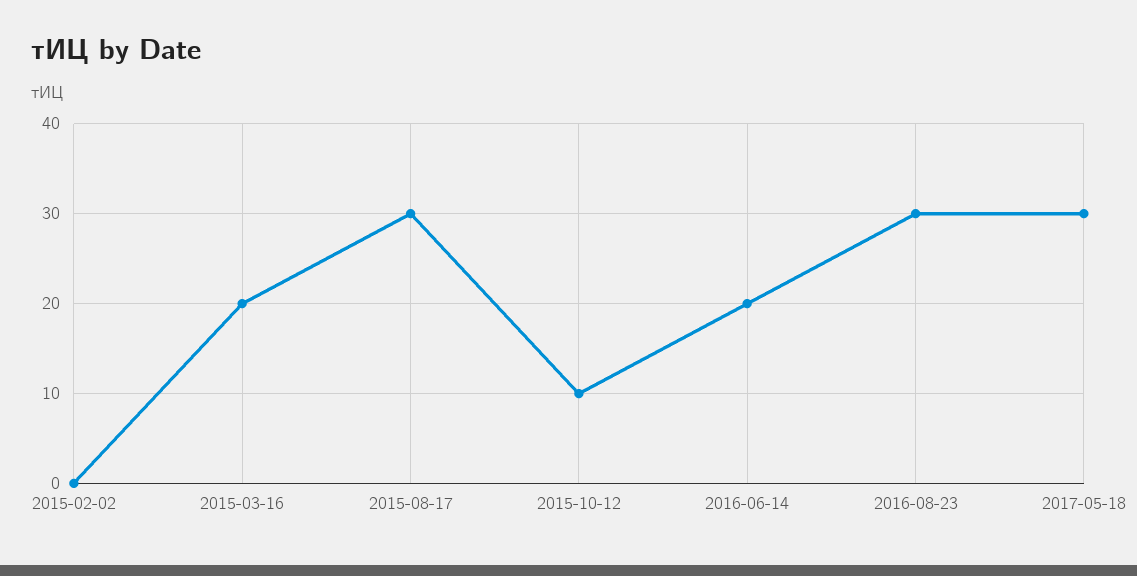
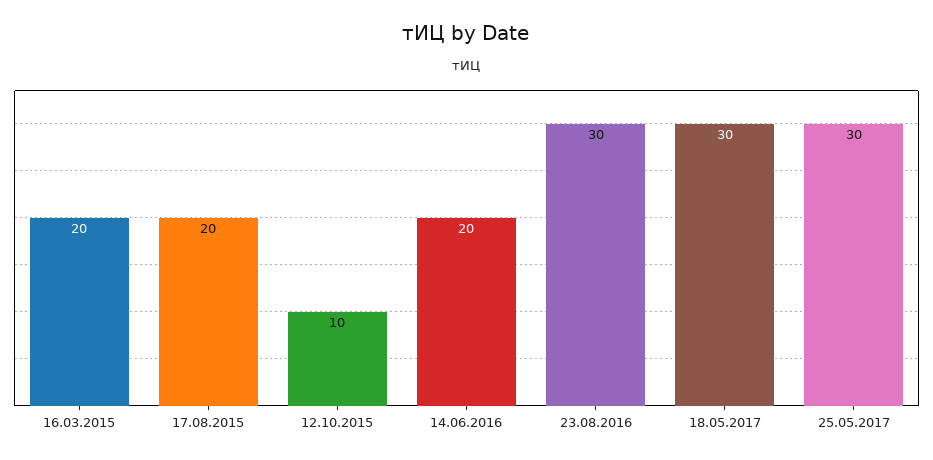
2015-02-02: 0 -> none
2015-08-17: 30 -> 20
25.05.2017: none -> 30

